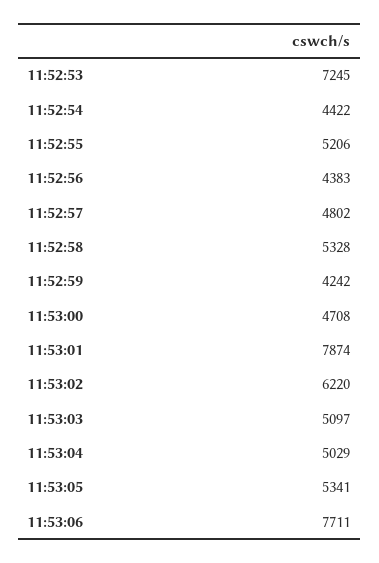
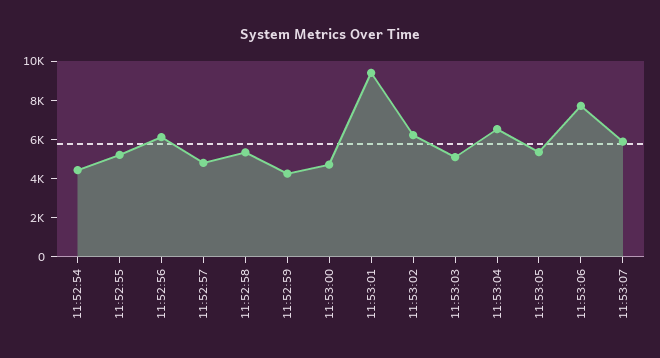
11:52:53: 7245 -> none
11:52:56: 4383 -> 6000
11:53:01: 7874 -> 9500
11:53:04: 5029 -> 6500
11:53:07: none -> 6000

